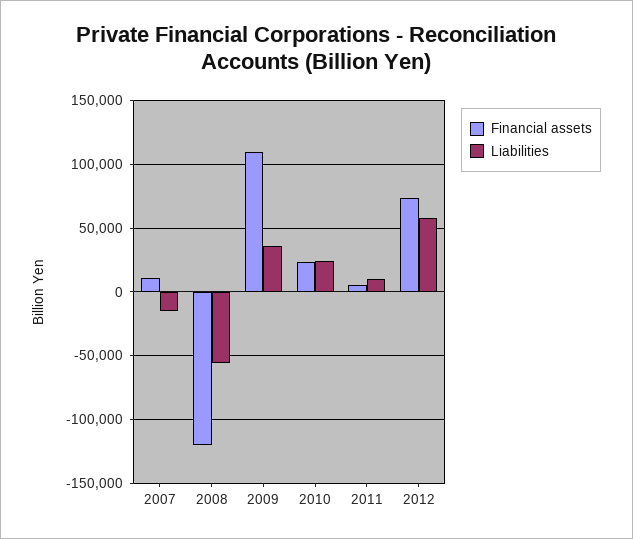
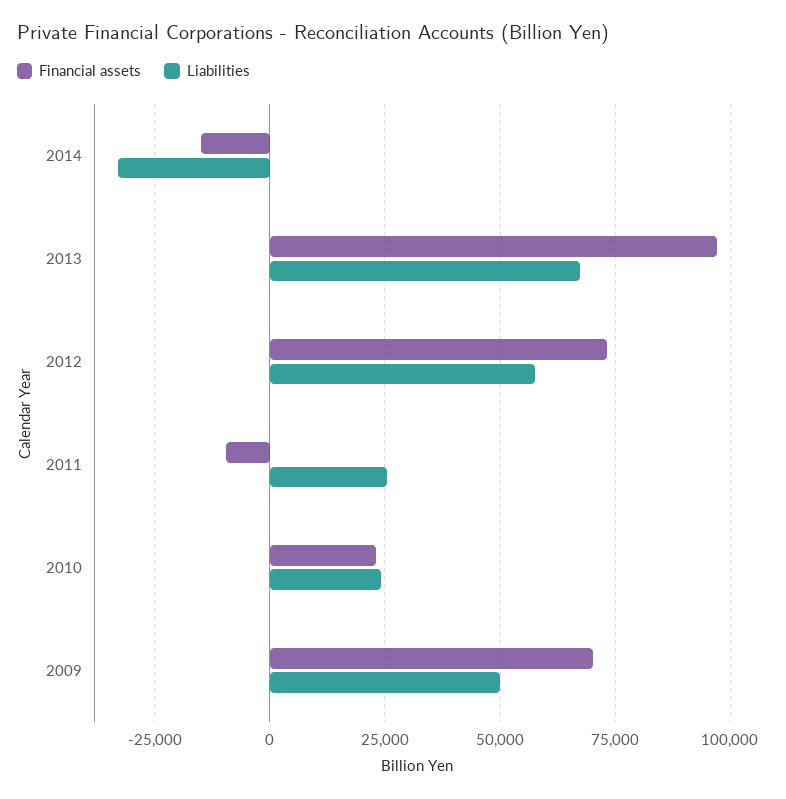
Financial assets, 2007: 10000 -> none
Liabilities, 2007: -15000 -> none
Financial assets, 2008: -120000 -> none
Liabilities, 2008: -55000 -> none
Financial assets, 2009: 110000 -> 70000
Liabilities, 2009: 35000 -> 50000
Financial assets, 2011: 5000 -> -10000
Liabilities, 2011: 10000 -> 25000
Financial assets, 2014: none -> -15000
Liabilities, 2014: none -> -32500
Financial assets, 2013: none -> 97500
Liabilities, 2013: none -> 67500

